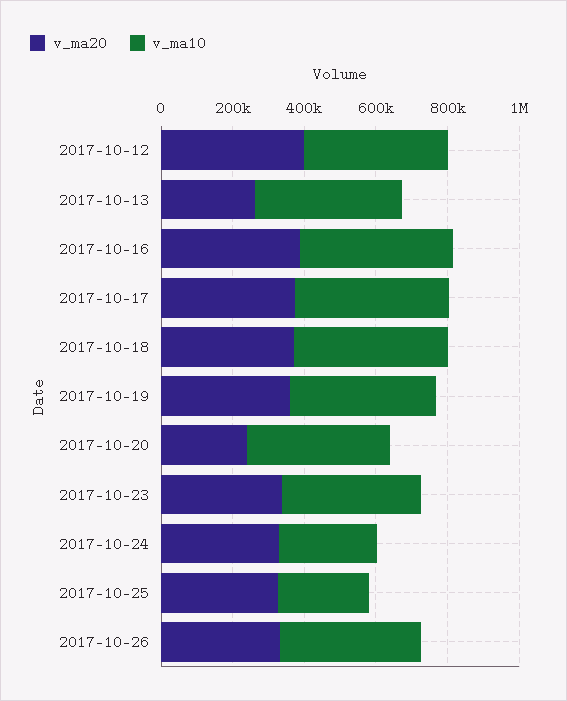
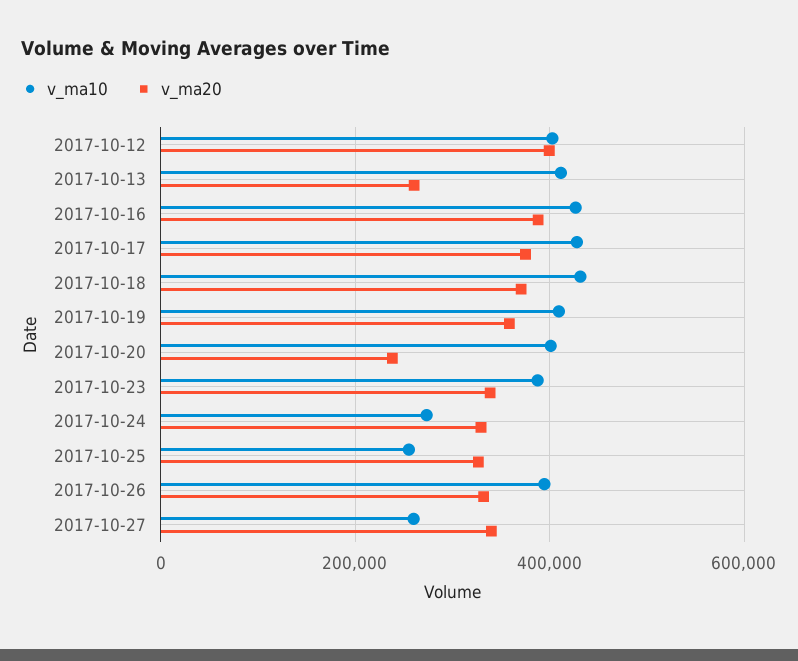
v_ma10, 2017-10-27: none -> 260000
v_ma20, 2017-10-27: none -> 340000

